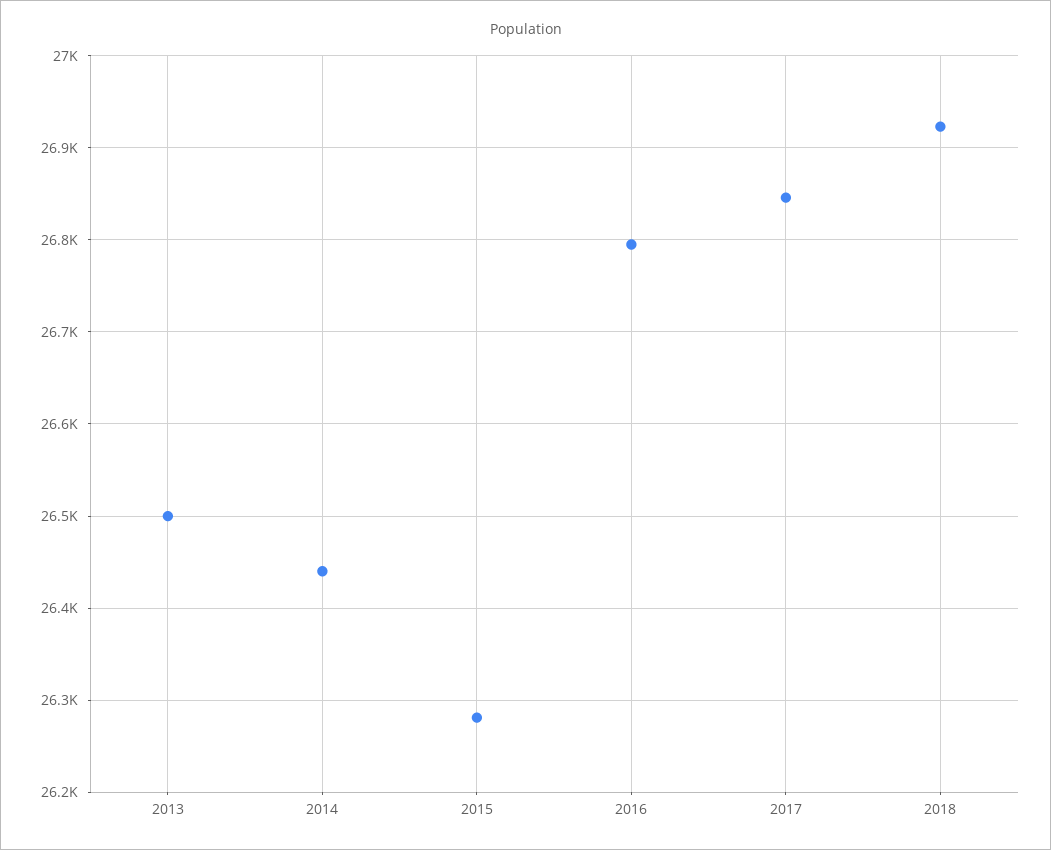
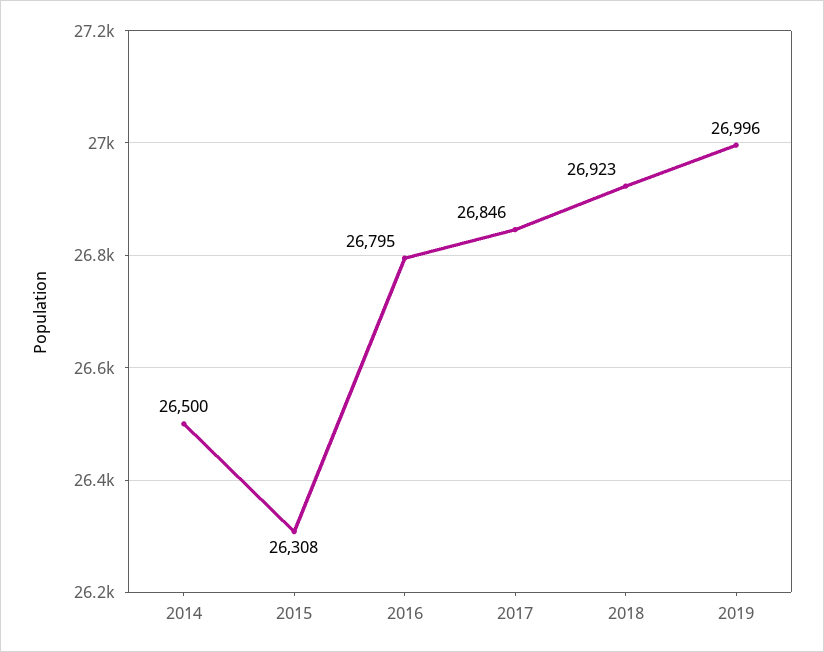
2013: 26500 -> none
2014: 26440 -> 26500
2015: 26280 -> 26308
2019: none -> 26996

